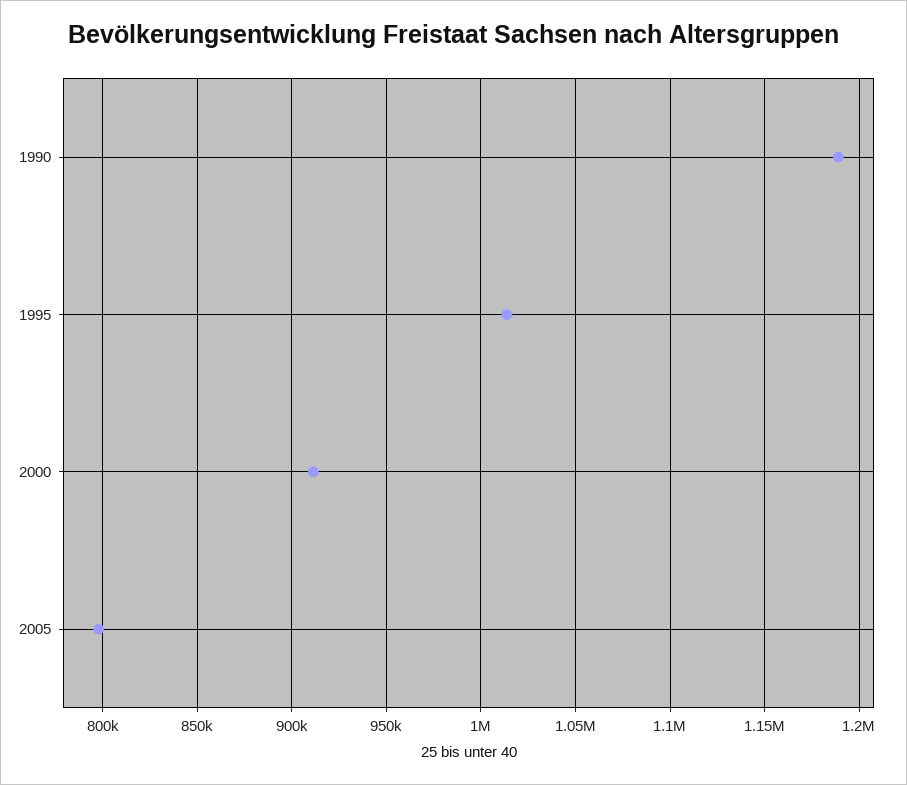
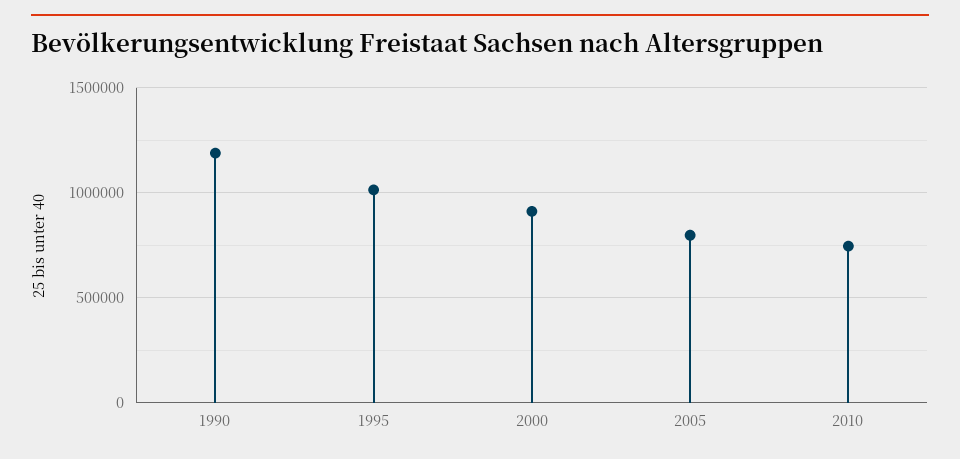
2010: none -> 750000

